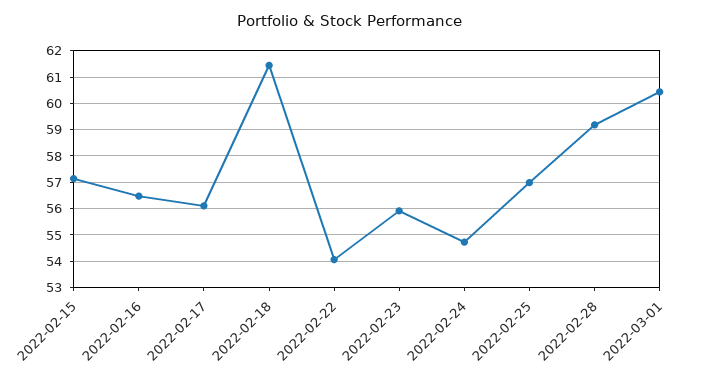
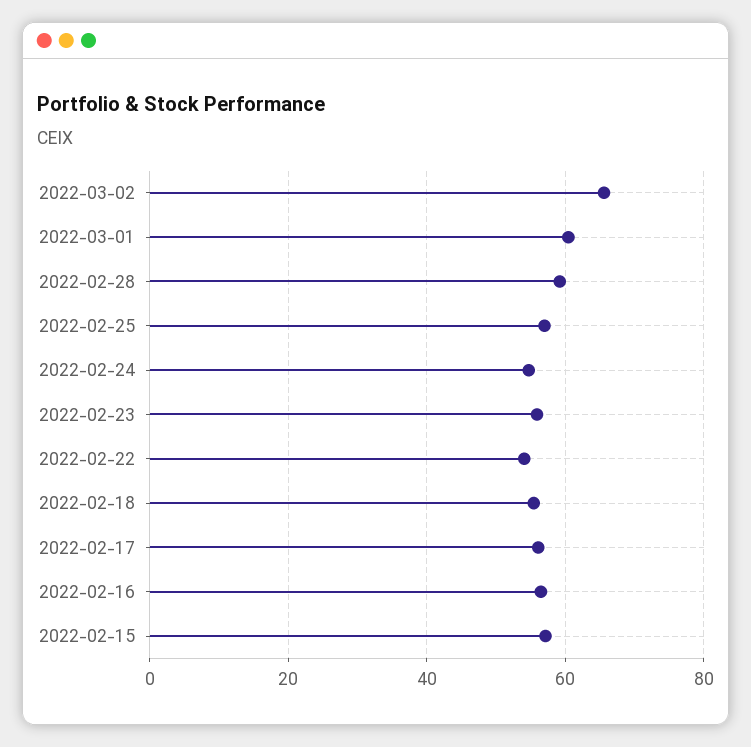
2022-02-18: 61.5 -> 56
2022-03-02: none -> 66

